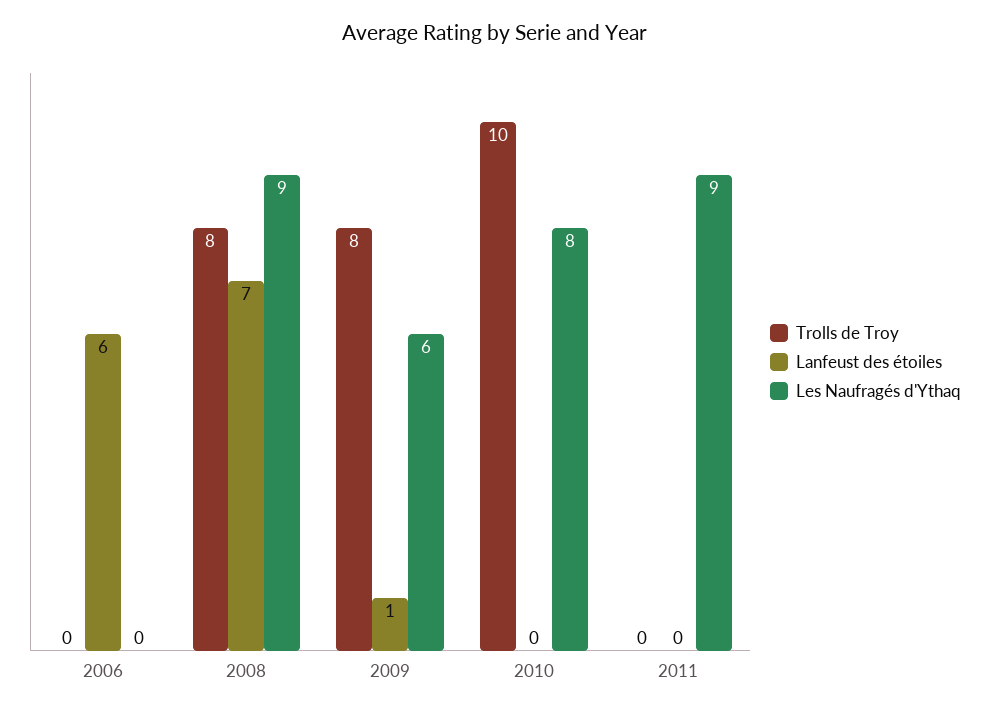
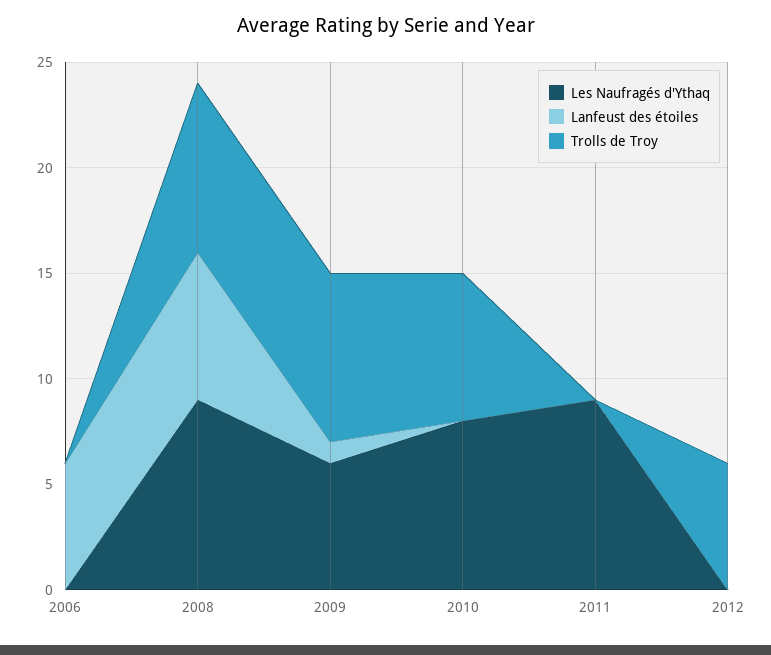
Trolls de Troy, 2010: 10 -> 7
Les Naufragés d'Ythaq, 2012: none -> 0
Lanfeust des étoiles, 2012: none -> 0
Trolls de Troy, 2012: none -> 6

